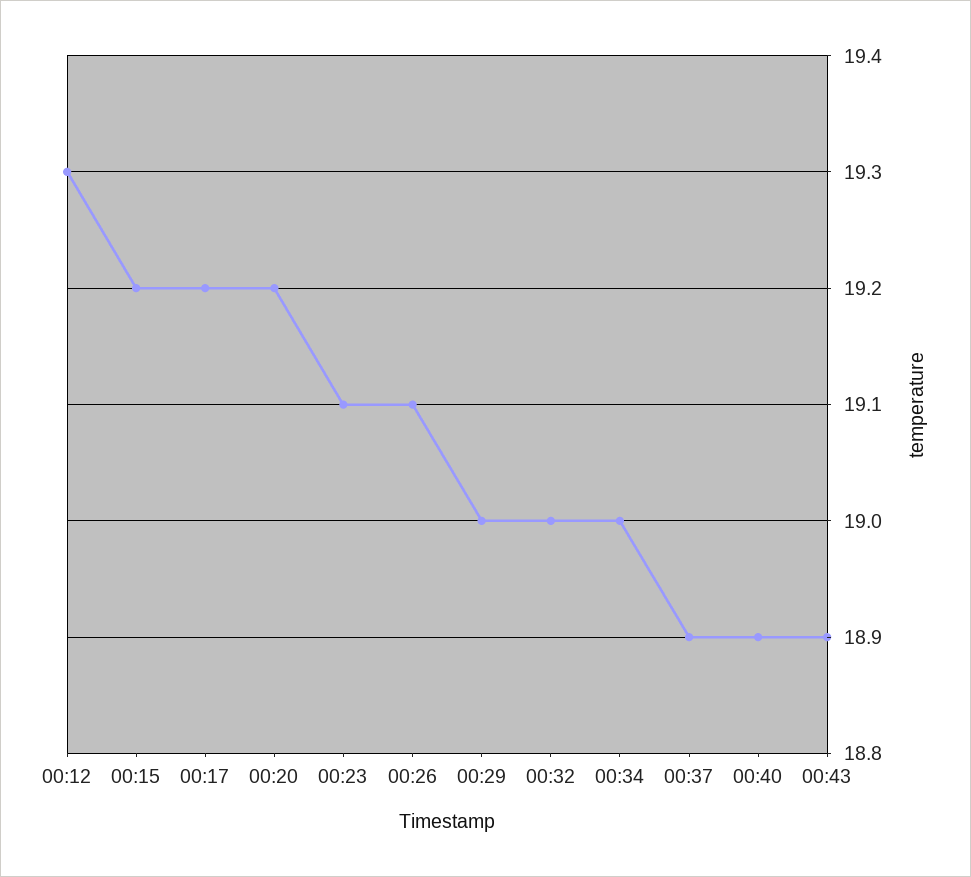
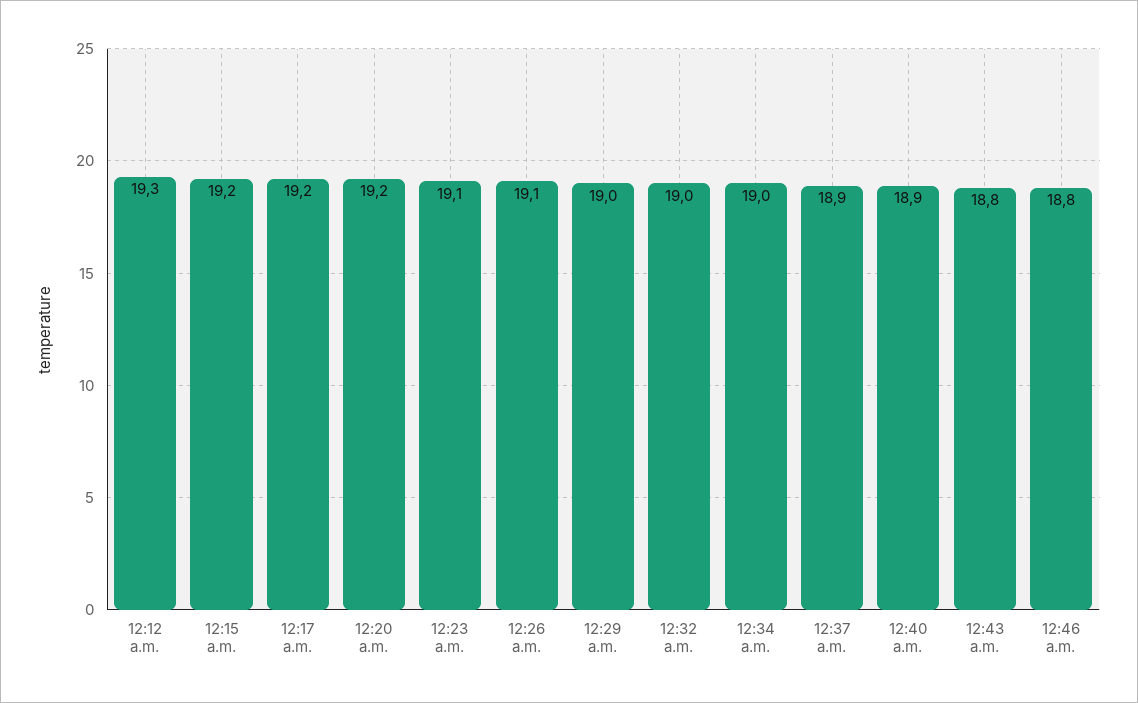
00:43: 18.9 -> 18.8
12:46 a.m.: none -> 18.8

